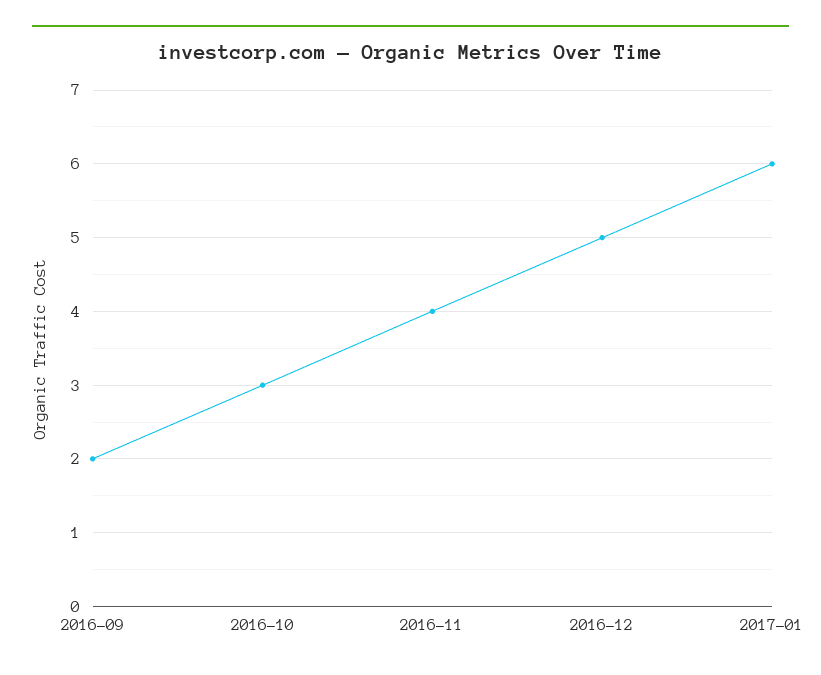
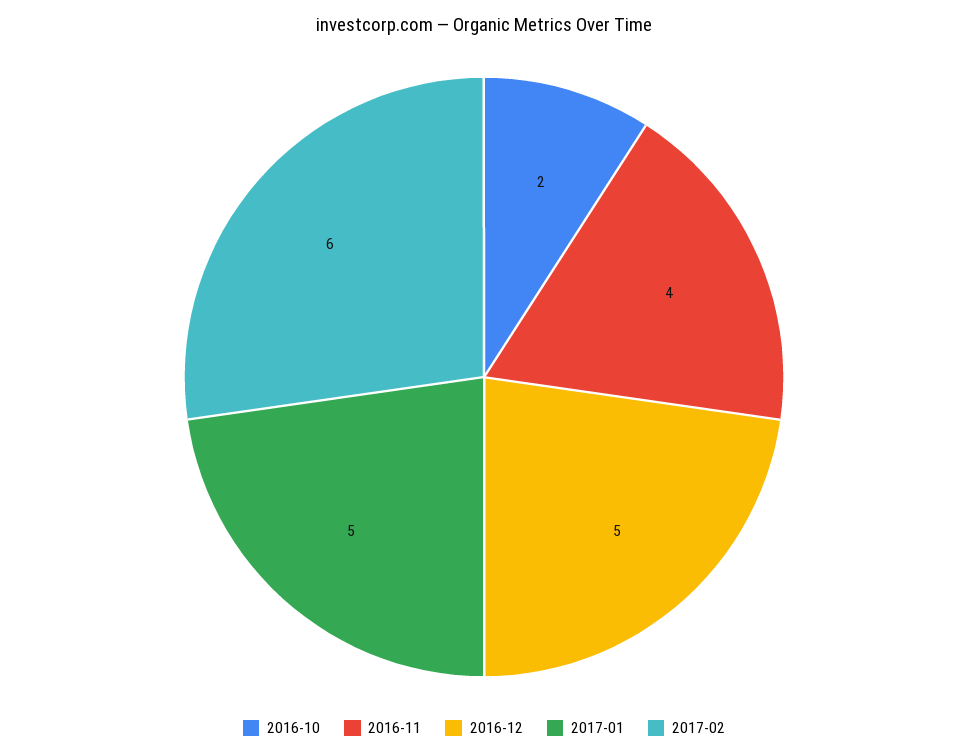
2016-09: 2 -> none
2016-10: 3 -> 2
2017-01: 6 -> 5
2017-02: none -> 6

